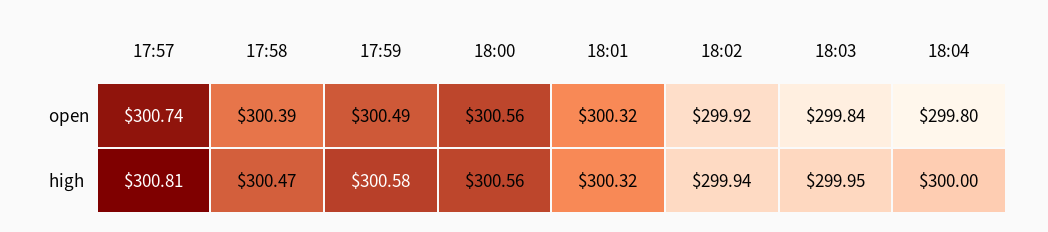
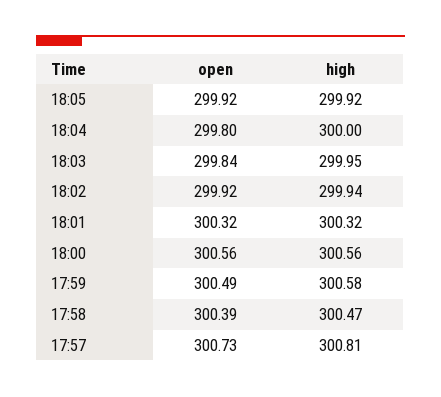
17:57, open: 300.74 -> 300.73
18:05, open: none -> 299.92
18:05, high: none -> 299.92

